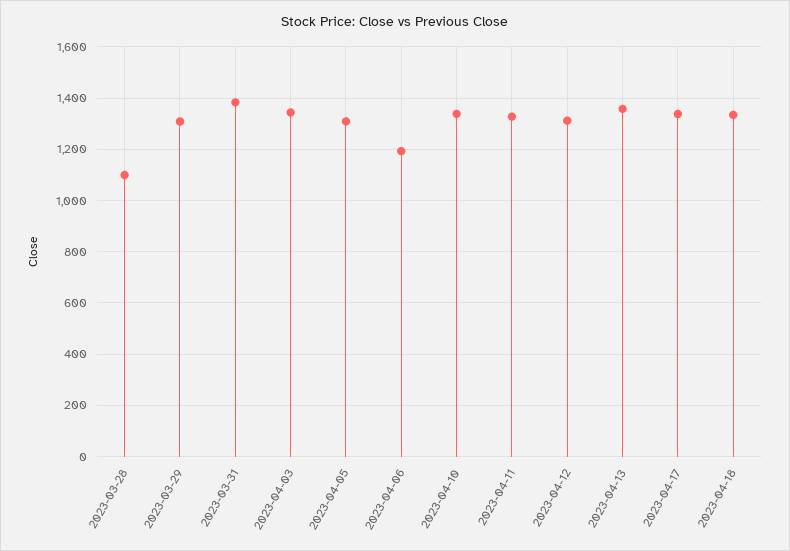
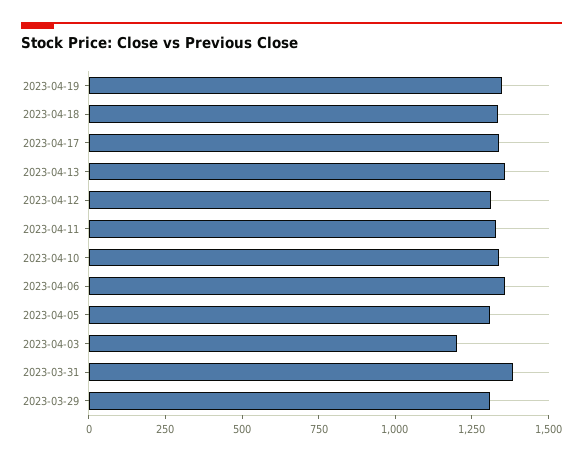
2023-03-28: 1100 -> none
2023-04-03: 1350 -> 1200
2023-04-06: 1200 -> 1350
2023-04-19: none -> 1350

